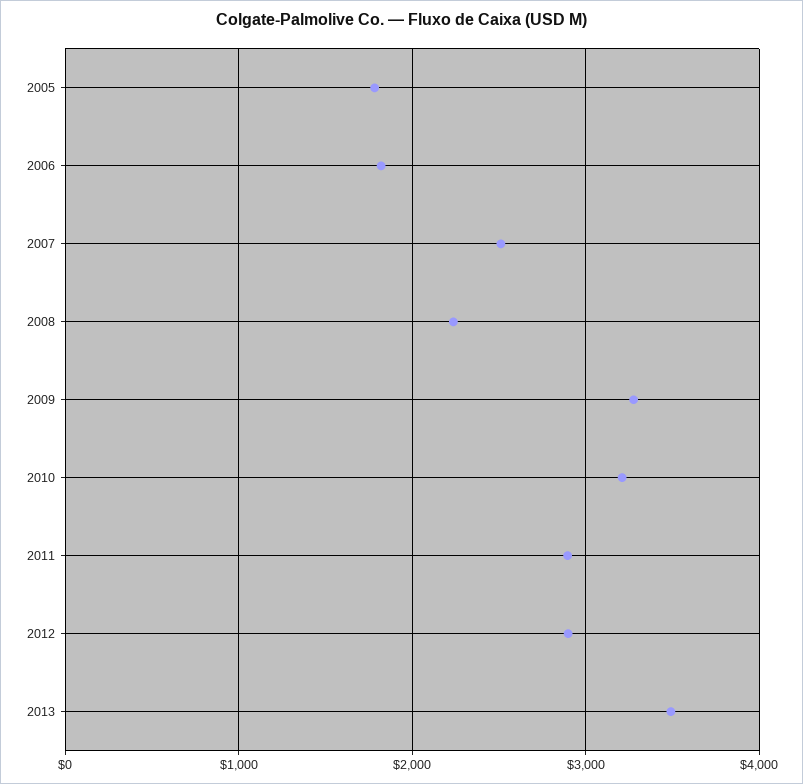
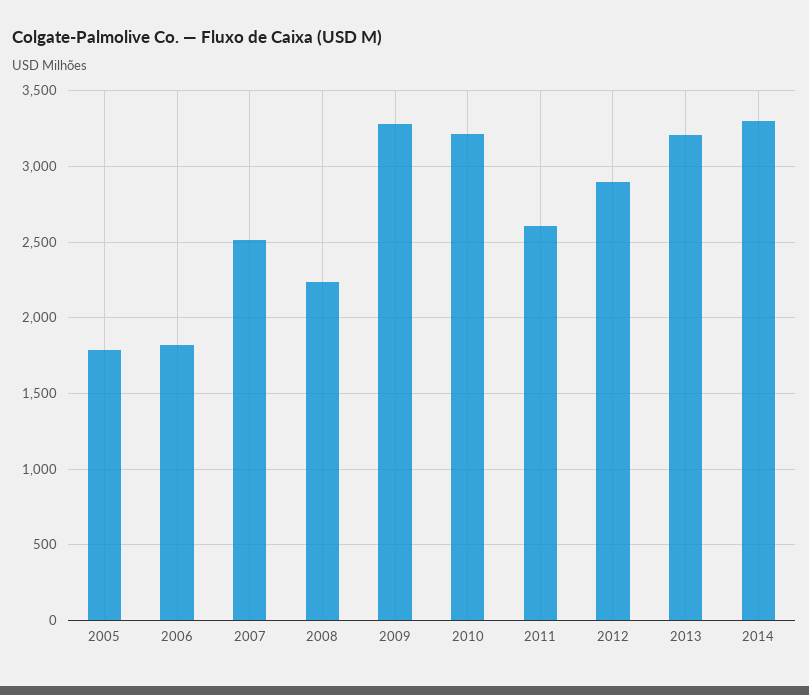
2011: 2900 -> 2600
2013: 3500 -> 3200
2014: none -> 3300

